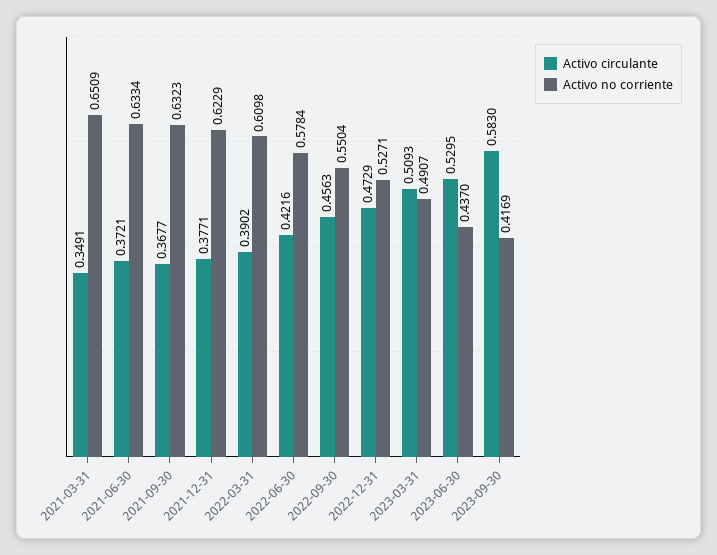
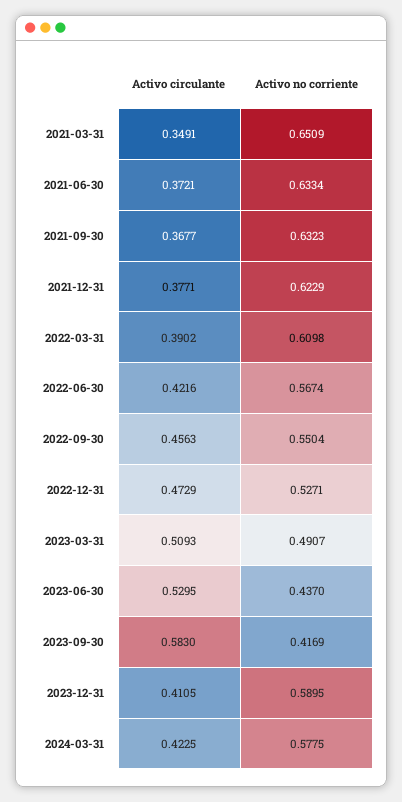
Activo no corriente, 2022-06-30: 0.5784 -> 0.5674
Activo circulante, 2023-12-31: none -> 0.4105
Activo no corriente, 2023-12-31: none -> 0.5895
Activo circulante, 2024-03-31: none -> 0.4225
Activo no corriente, 2024-03-31: none -> 0.5775

